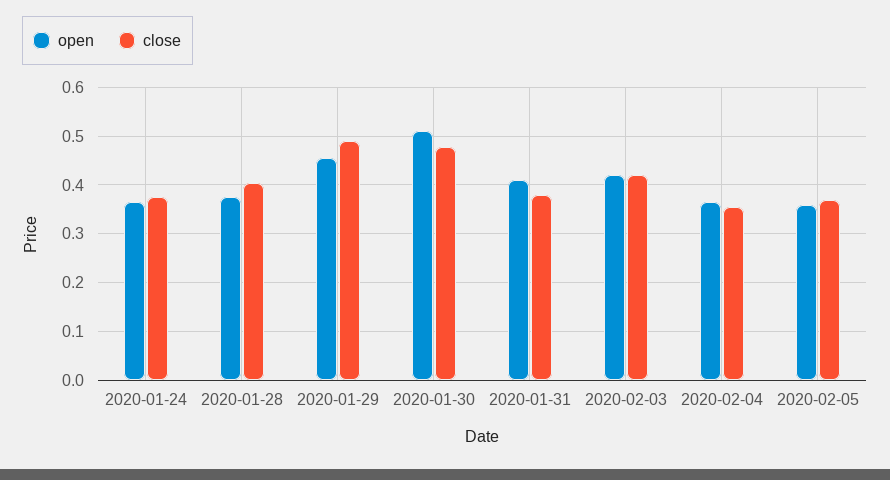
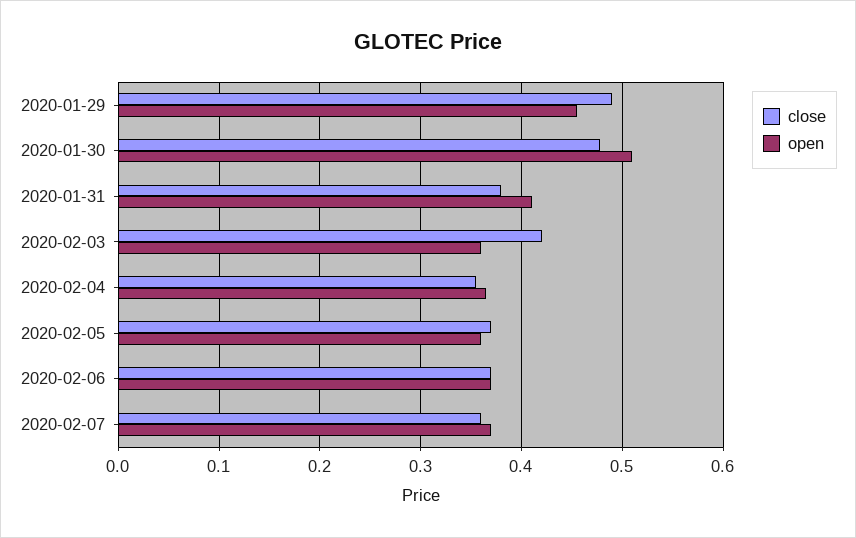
open, 2020-01-24: 0.36 -> none
close, 2020-01-24: 0.38 -> none
open, 2020-01-28: 0.38 -> none
close, 2020-01-28: 0.4 -> none
open, 2020-02-03: 0.42 -> 0.36
close, 2020-02-06: none -> 0.37
open, 2020-02-06: none -> 0.37
close, 2020-02-07: none -> 0.36
open, 2020-02-07: none -> 0.37

